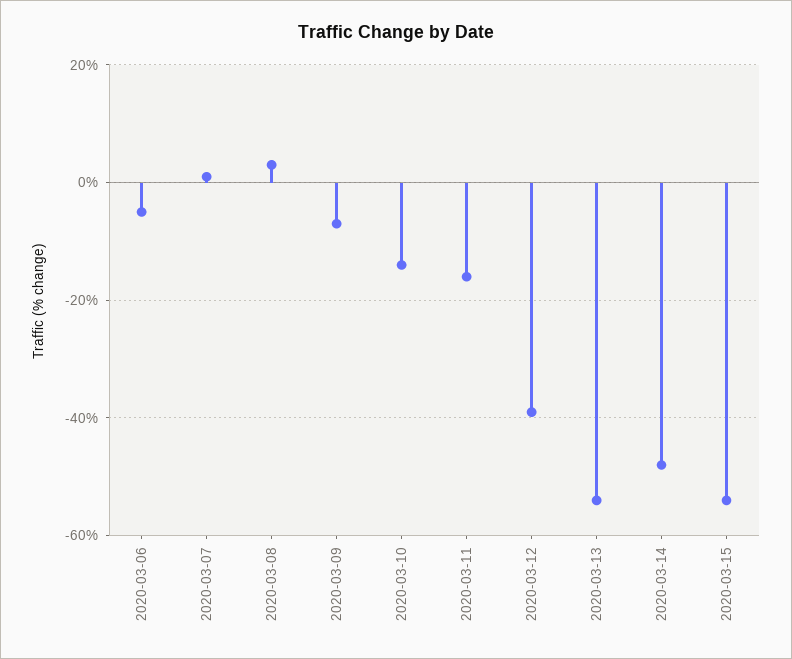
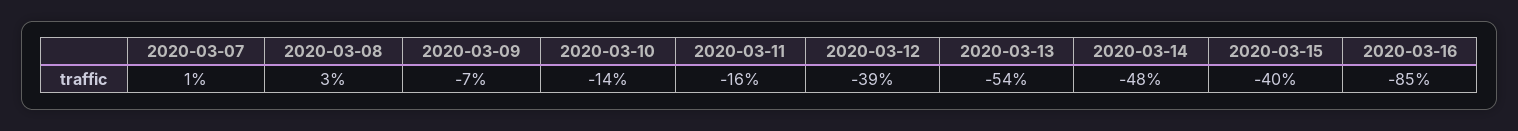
2020-03-06: -5 -> none
2020-03-15: -55 -> -40
2020-03-16: none -> -85

